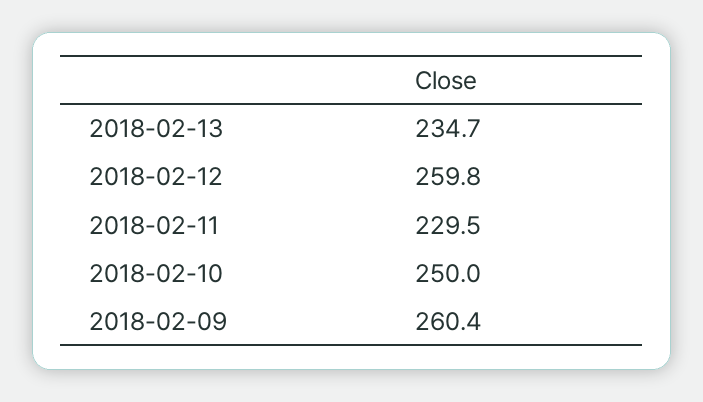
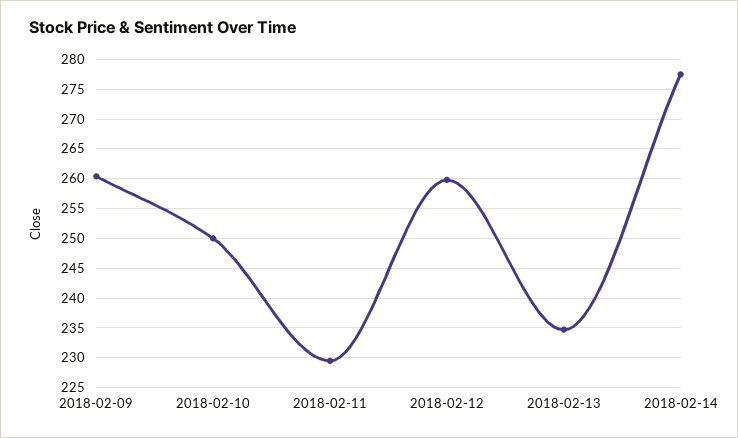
2018-02-14: none -> 277.5

